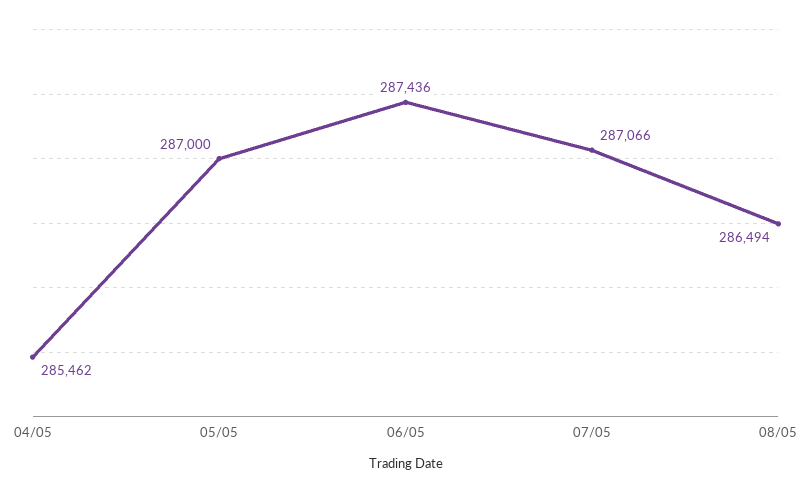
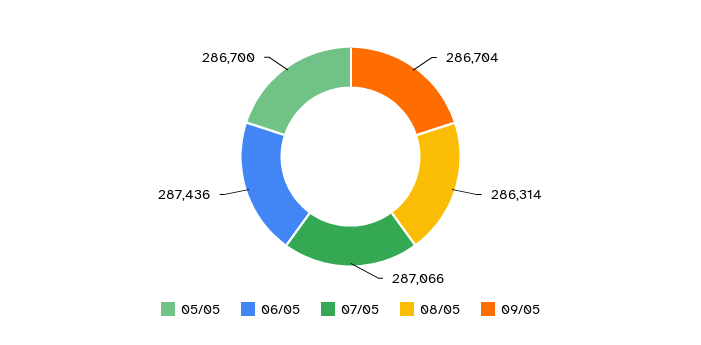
04/05: 285462 -> none
05/05: 287000 -> 286700
08/05: 286494 -> 286314
09/05: none -> 286704

